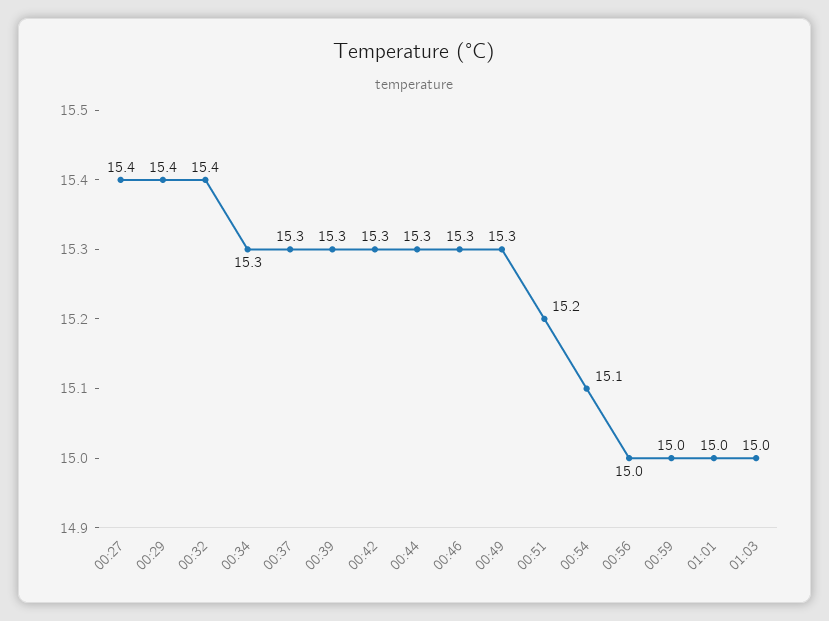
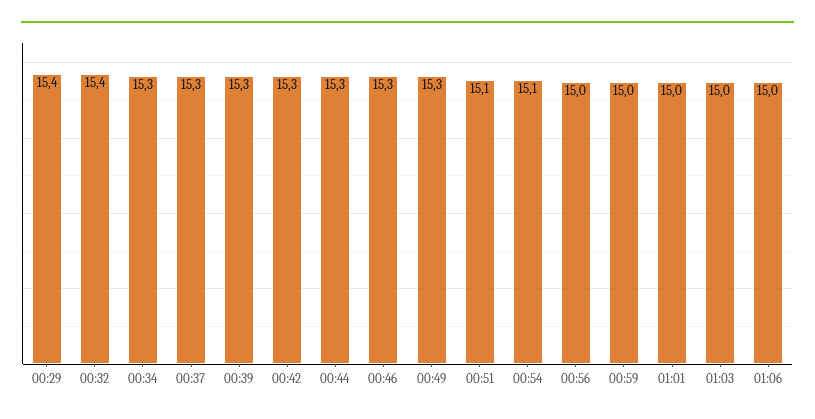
00:27: 15.4 -> none
00:51: 15.2 -> 15.1
01:06: none -> 15

